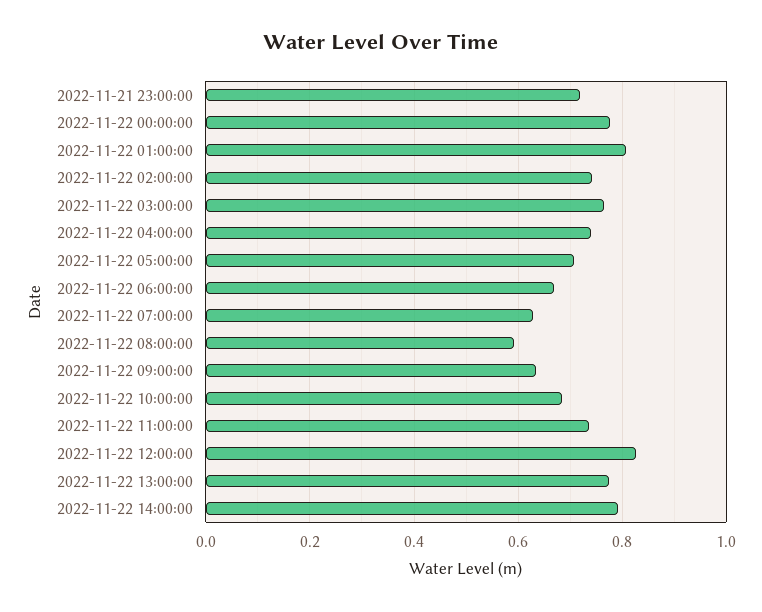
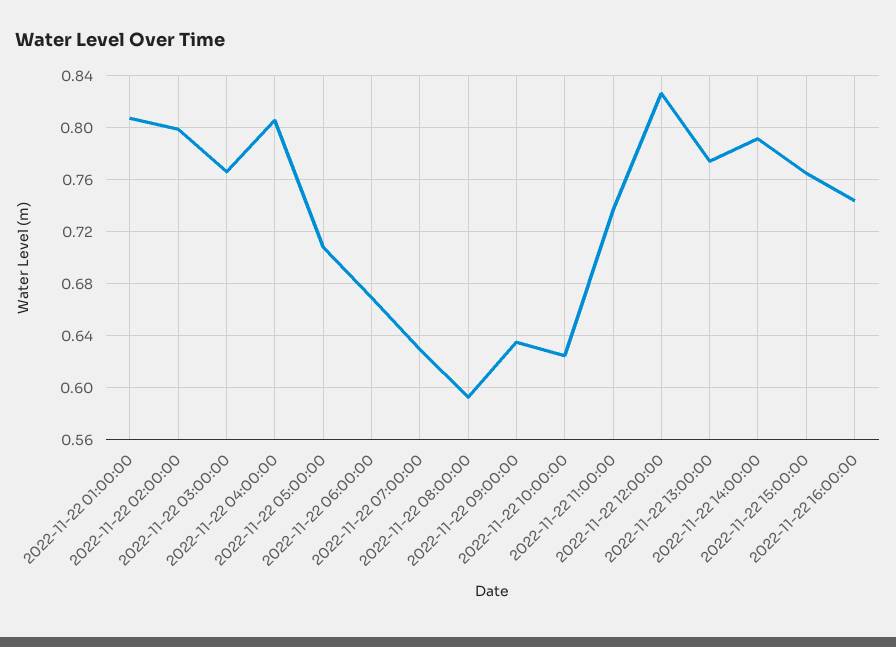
2022-11-21 23:00:00: 0.72 -> none
2022-11-22 00:00:00: 0.78 -> none
2022-11-22 02:00:00: 0.74 -> 0.8
2022-11-22 04:00:00: 0.74 -> 0.805
2022-11-22 10:00:00: 0.68 -> 0.625
2022-11-22 15:00:00: none -> 0.765
2022-11-22 16:00:00: none -> 0.745

